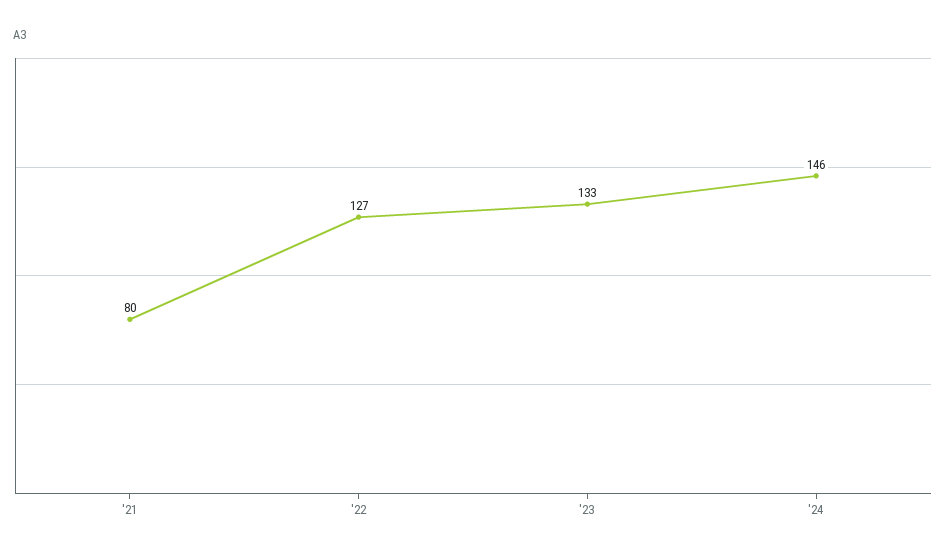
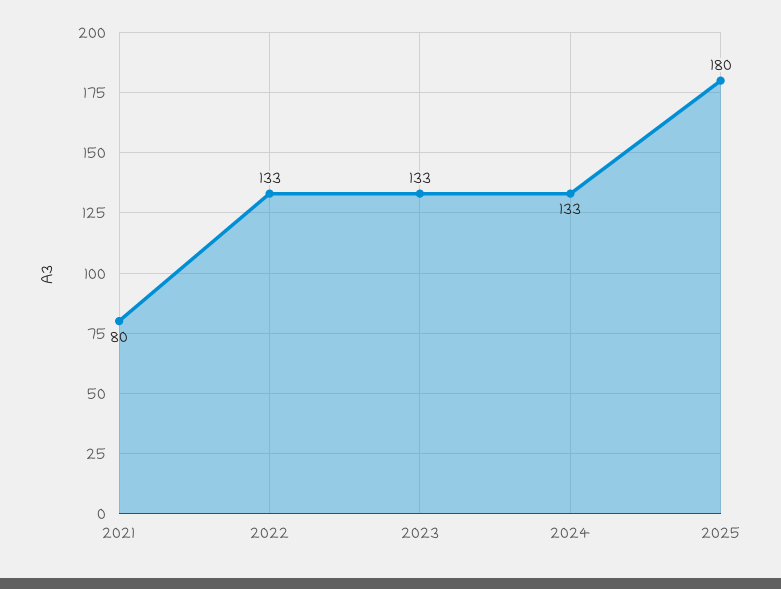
'22: 127 -> 133
'24: 146 -> 133
2025: none -> 180

